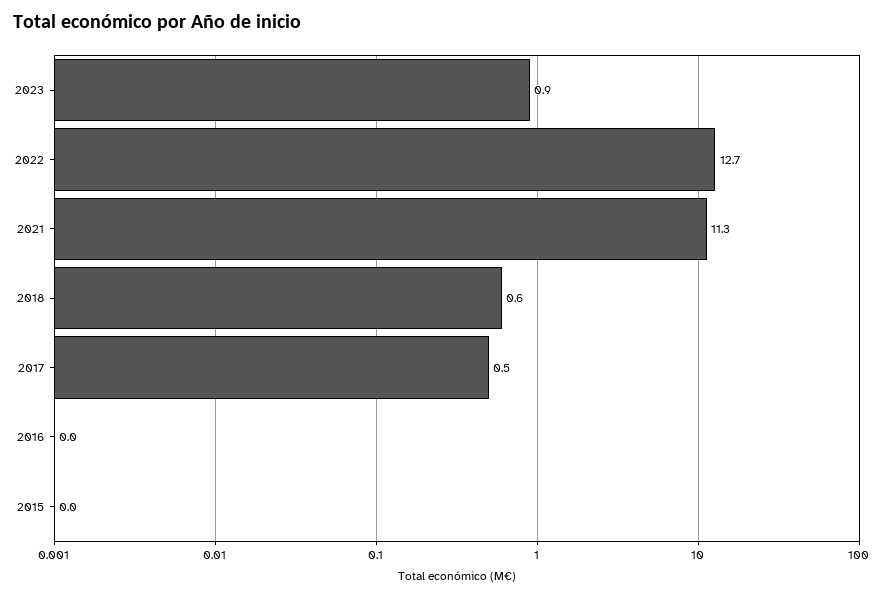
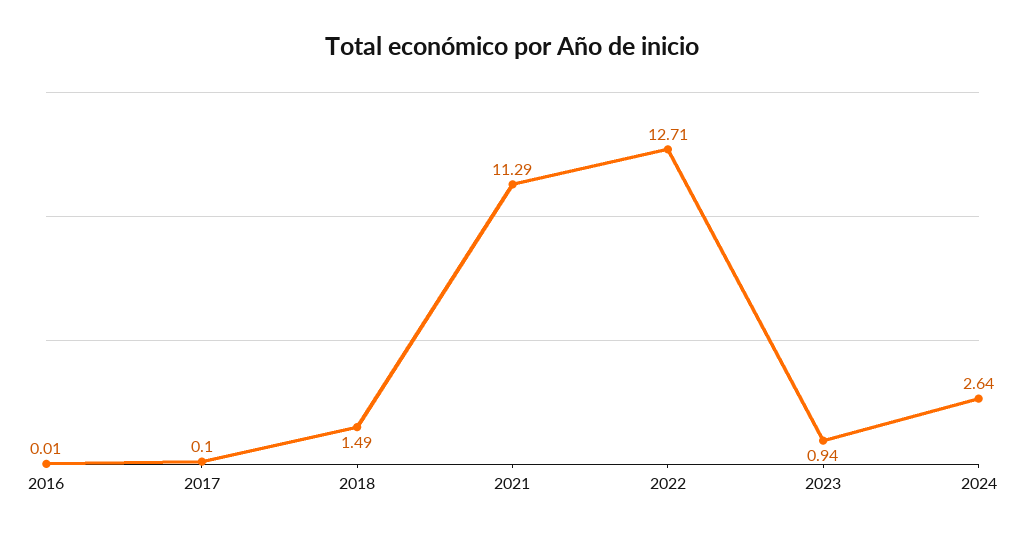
2018: 0.6 -> 1.49
2017: 0.5 -> 0.1
2015: 0 -> none
2024: none -> 2.64

